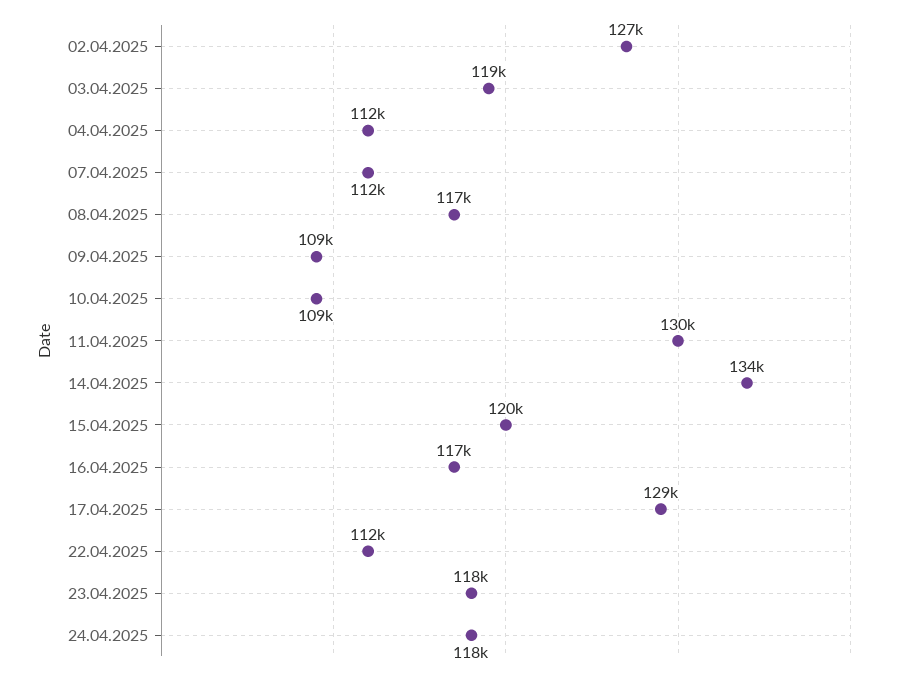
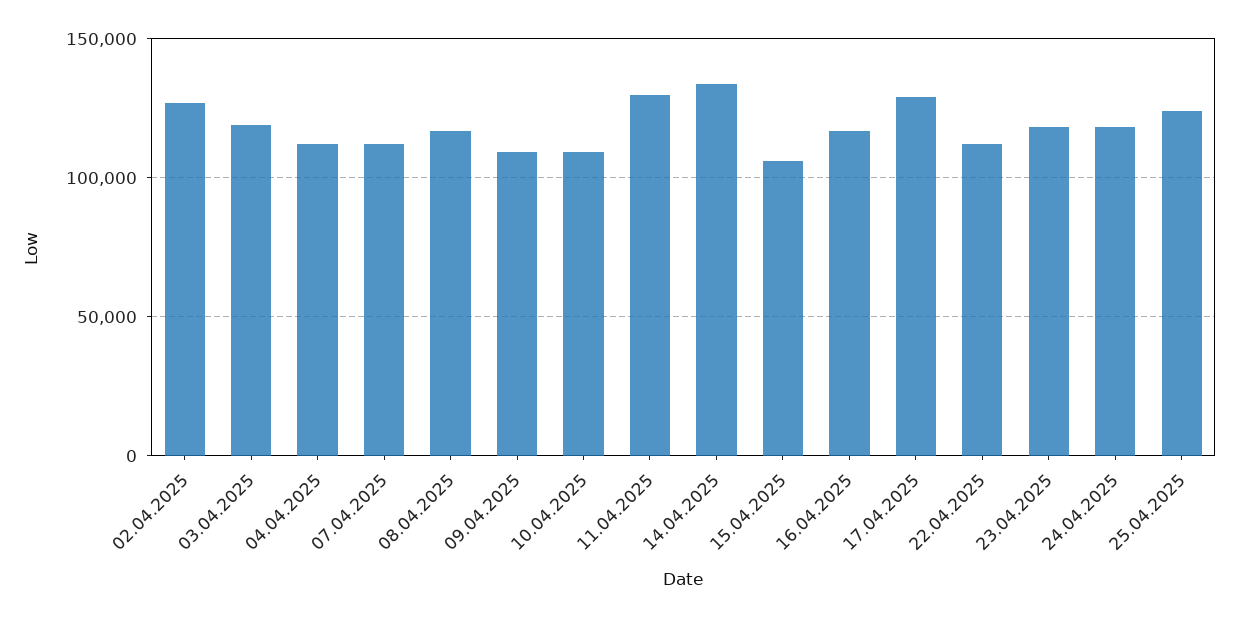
15.04.2025: 120000 -> 105000
25.04.2025: none -> 125000

